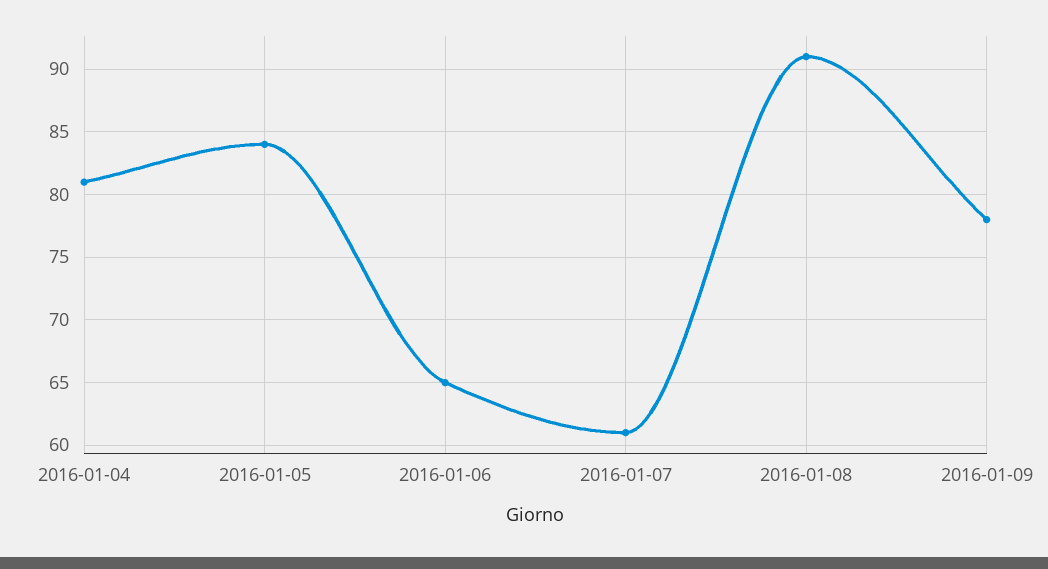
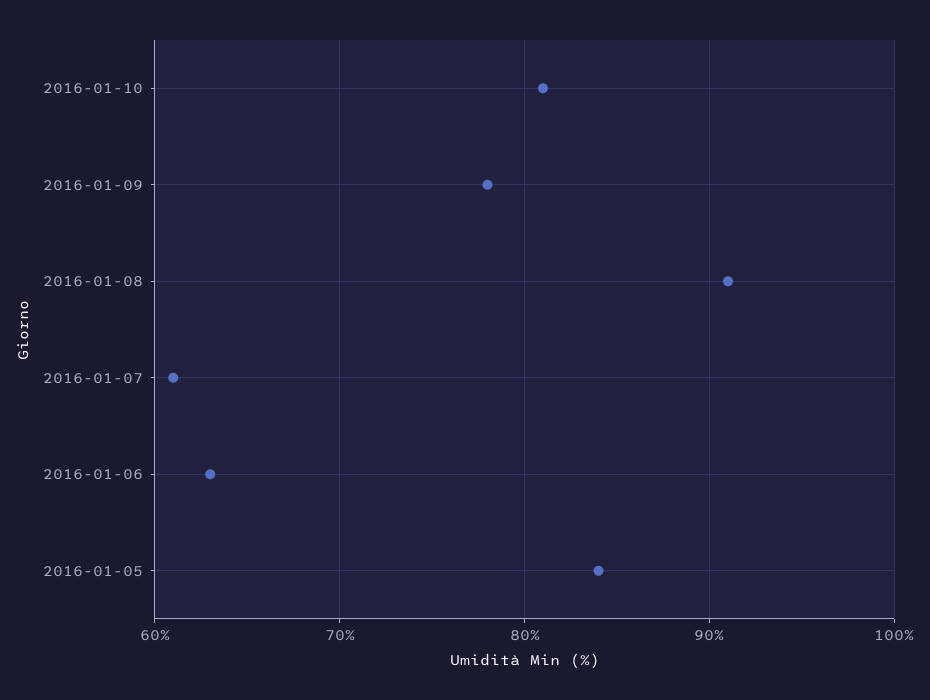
2016-01-04: 81 -> none
2016-01-06: 65 -> 63
2016-01-10: none -> 81

